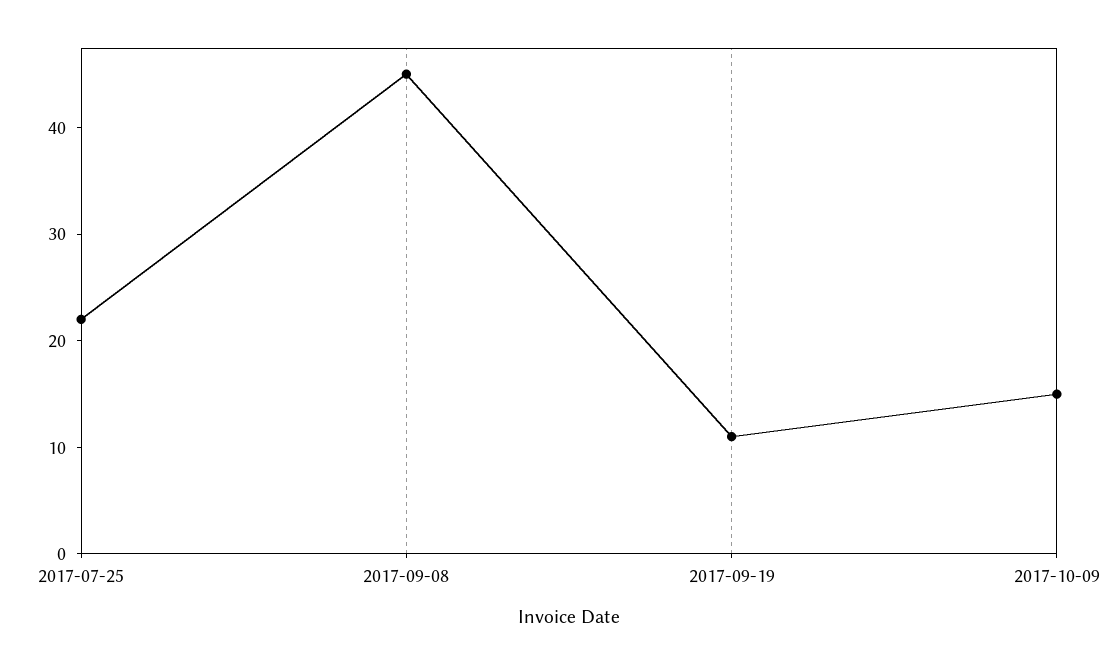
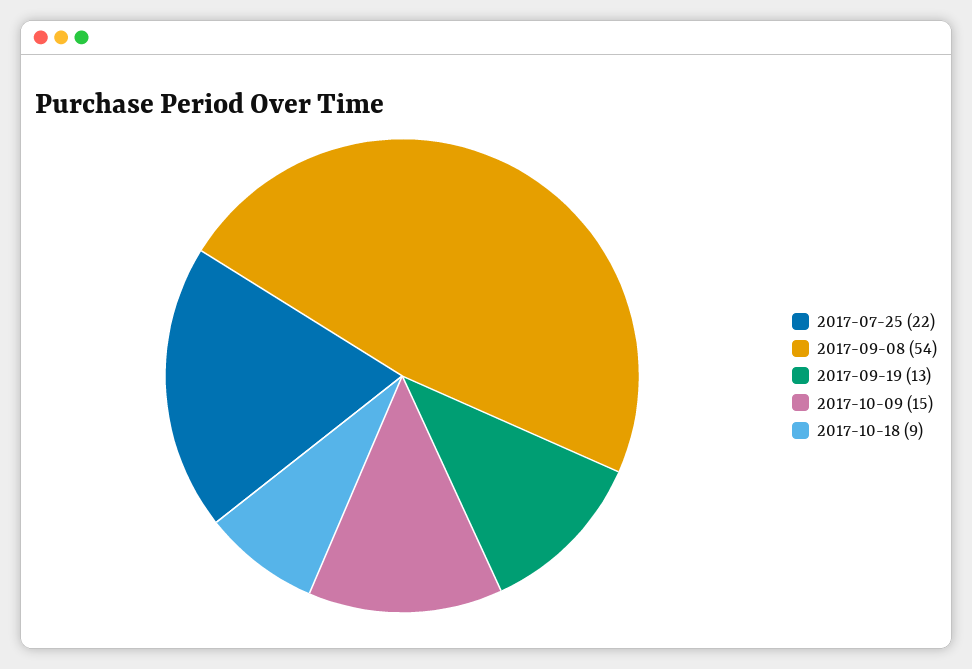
2017-09-08: 45 -> 54
2017-09-19: 11 -> 13
2017-10-18: none -> 9

